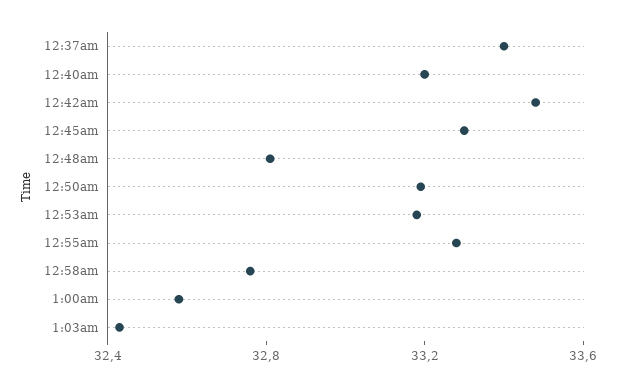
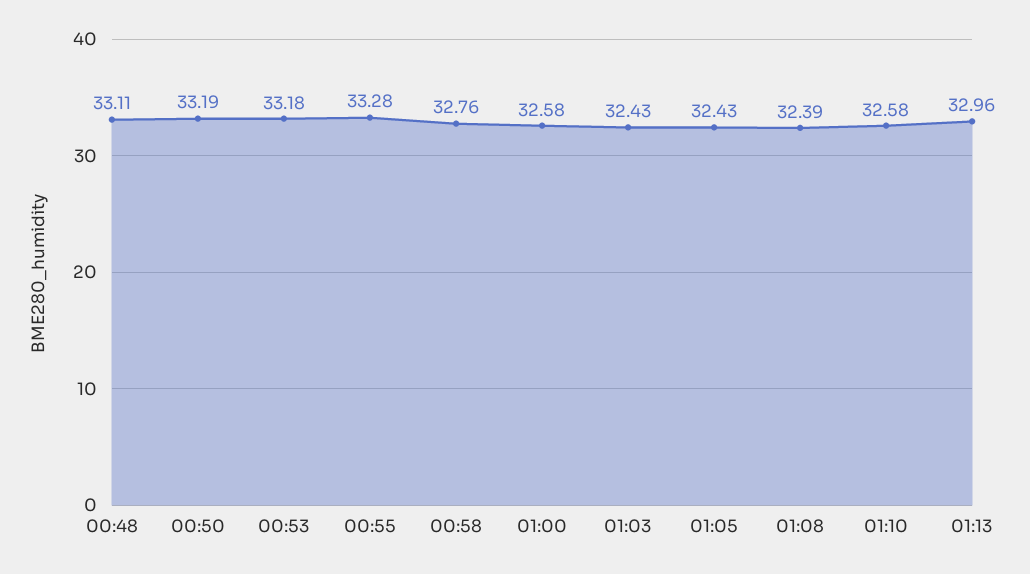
12:37am: 33.4 -> none
12:40am: 33.2 -> none
12:42am: 33.5 -> none
12:45am: 33.3 -> none
12:48am: 32.8 -> 33.11
01:05: none -> 32.43
01:08: none -> 32.39
01:10: none -> 32.58
01:13: none -> 32.96

